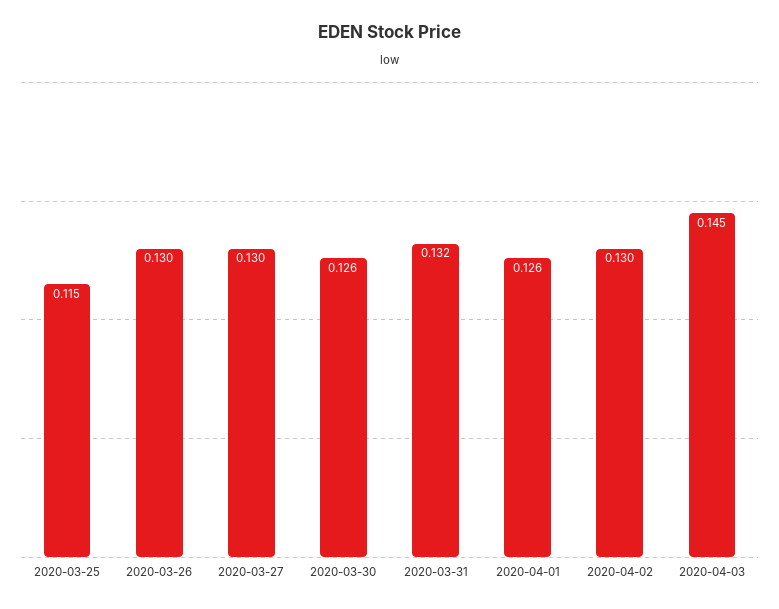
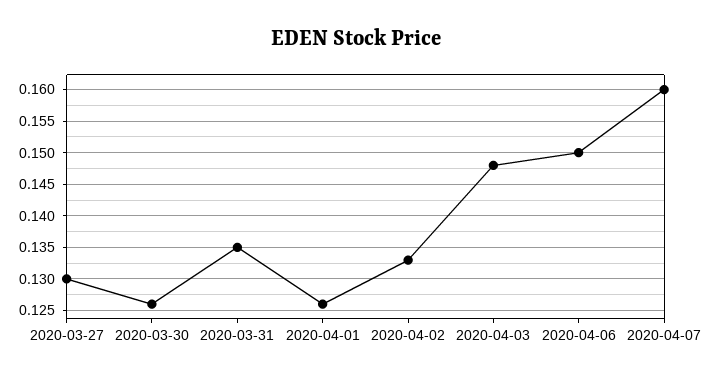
2020-03-25: 0.115 -> none
2020-03-26: 0.13 -> none
2020-03-31: 0.132 -> 0.135
2020-04-02: 0.13 -> 0.133
2020-04-03: 0.145 -> 0.148
2020-04-06: none -> 0.15
2020-04-07: none -> 0.16

